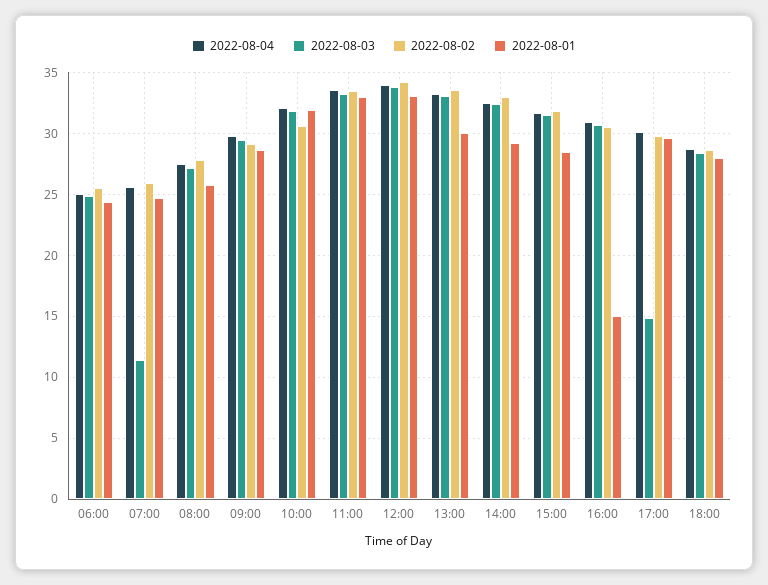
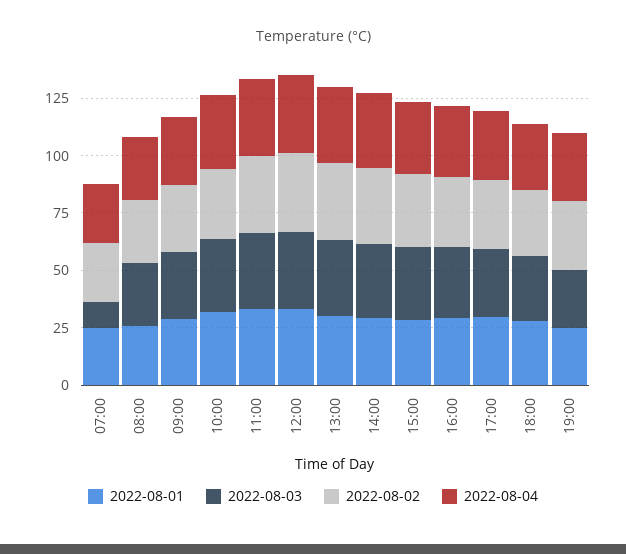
2022-08-04, 06:00: 25 -> none
2022-08-03, 06:00: 25 -> none
2022-08-02, 06:00: 25.5 -> none
2022-08-01, 06:00: 24.5 -> none
2022-08-01, 16:00: 15 -> 30
2022-08-03, 17:00: 15 -> 30
2022-08-01, 19:00: none -> 25
2022-08-03, 19:00: none -> 25
2022-08-02, 19:00: none -> 30
2022-08-04, 19:00: none -> 30

